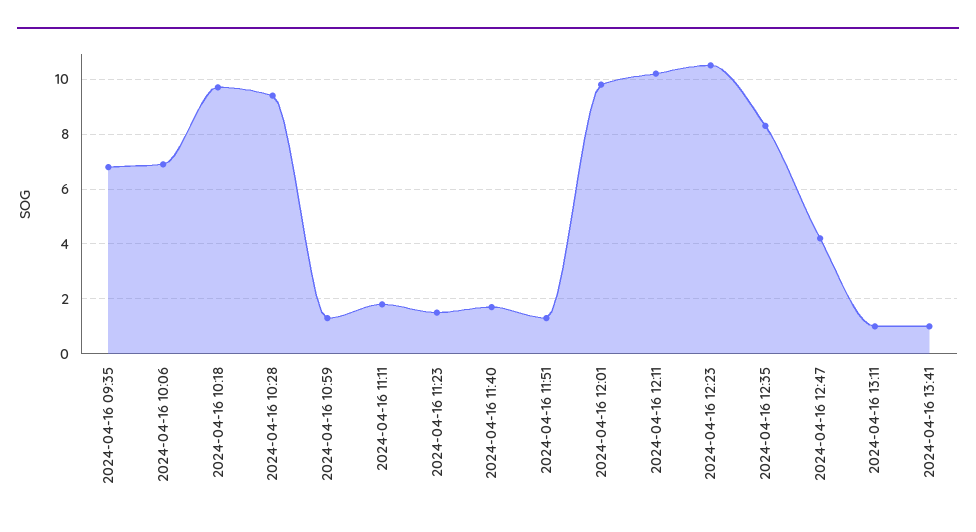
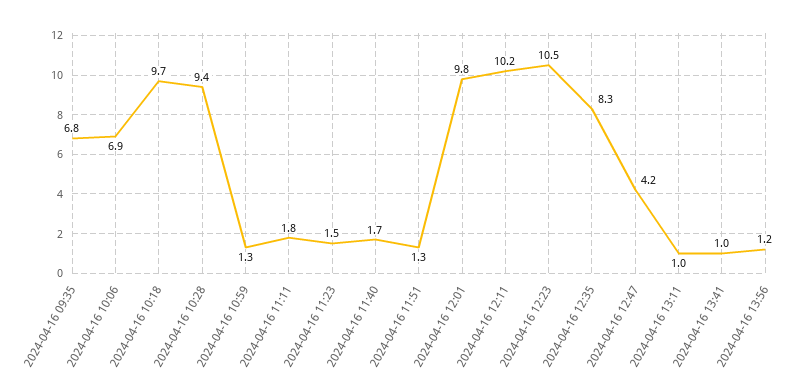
2024-04-16 13:56: none -> 1.2

